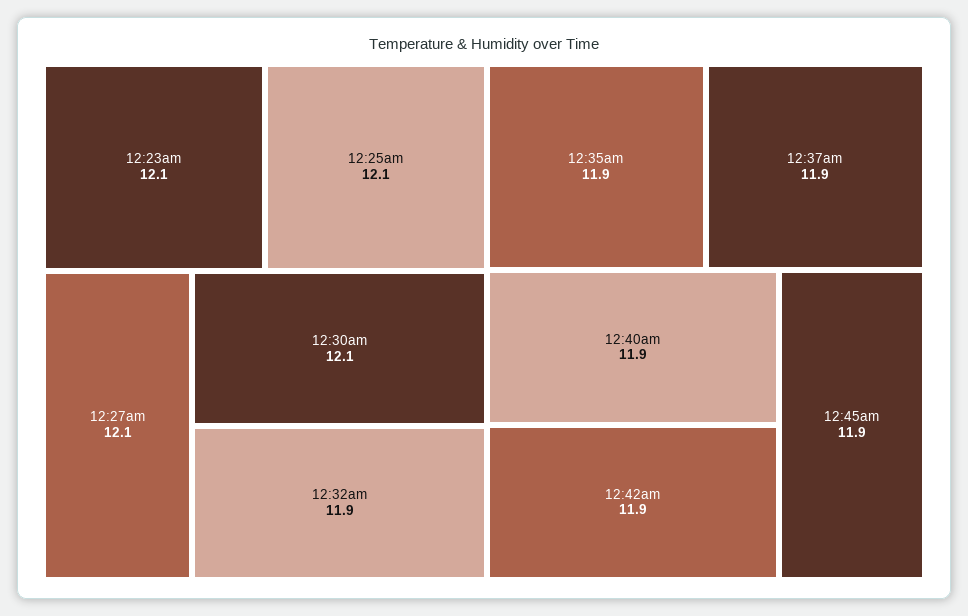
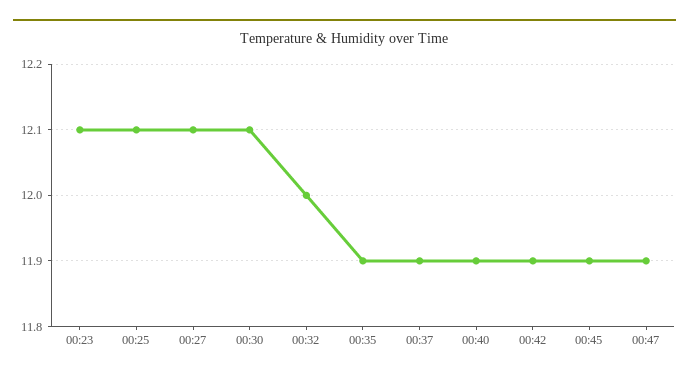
12:32am: 11.9 -> 12
00:47: none -> 11.9

